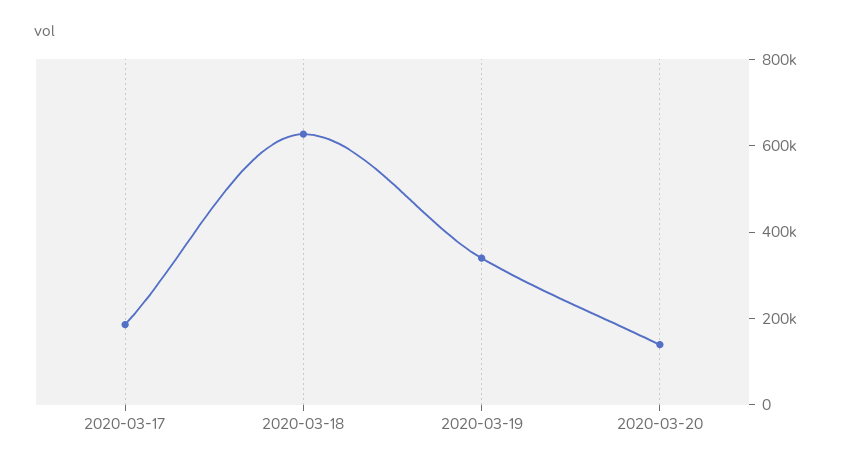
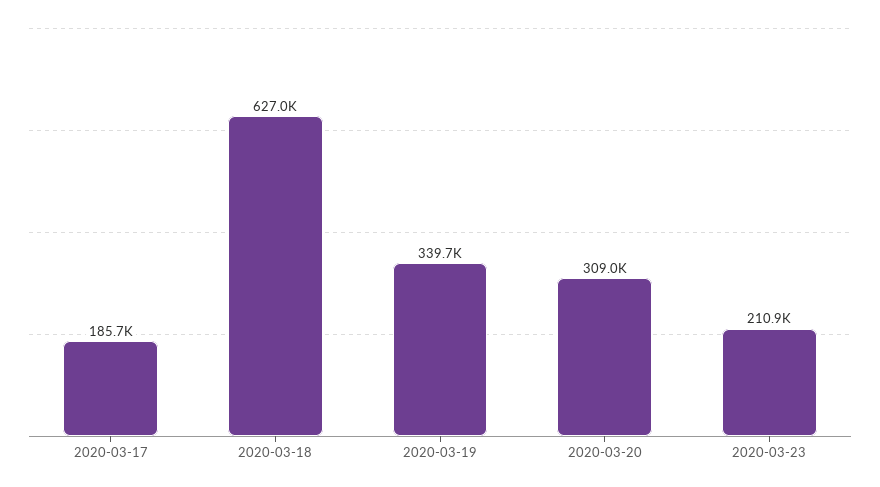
2020-03-20: 150000 -> 309000
2020-03-23: none -> 210900

